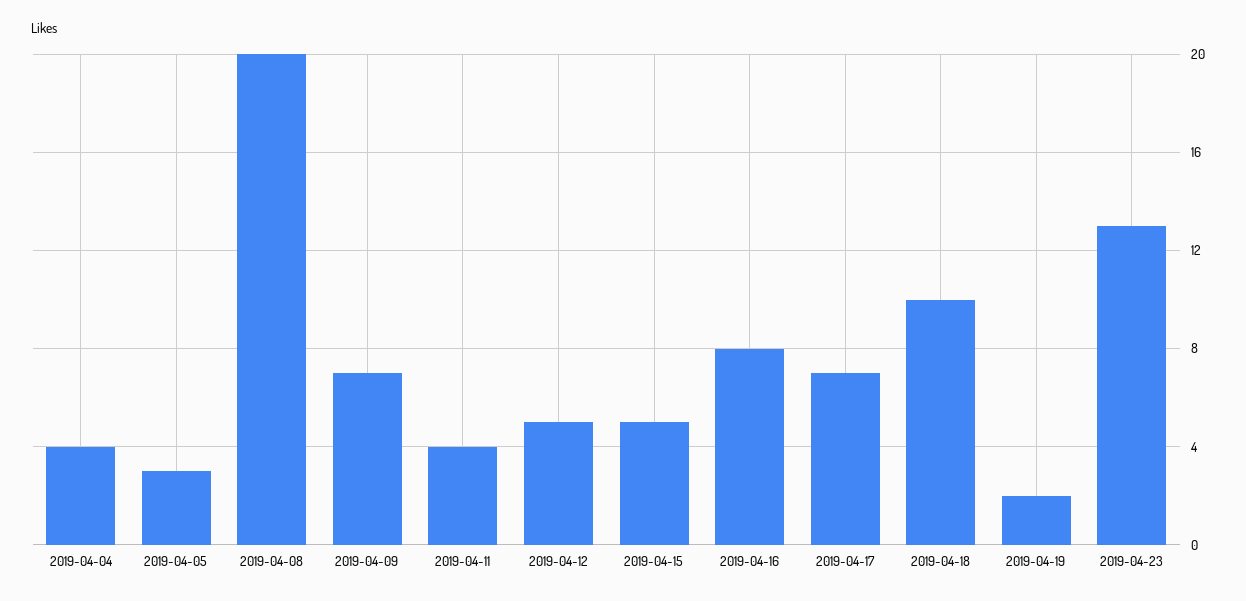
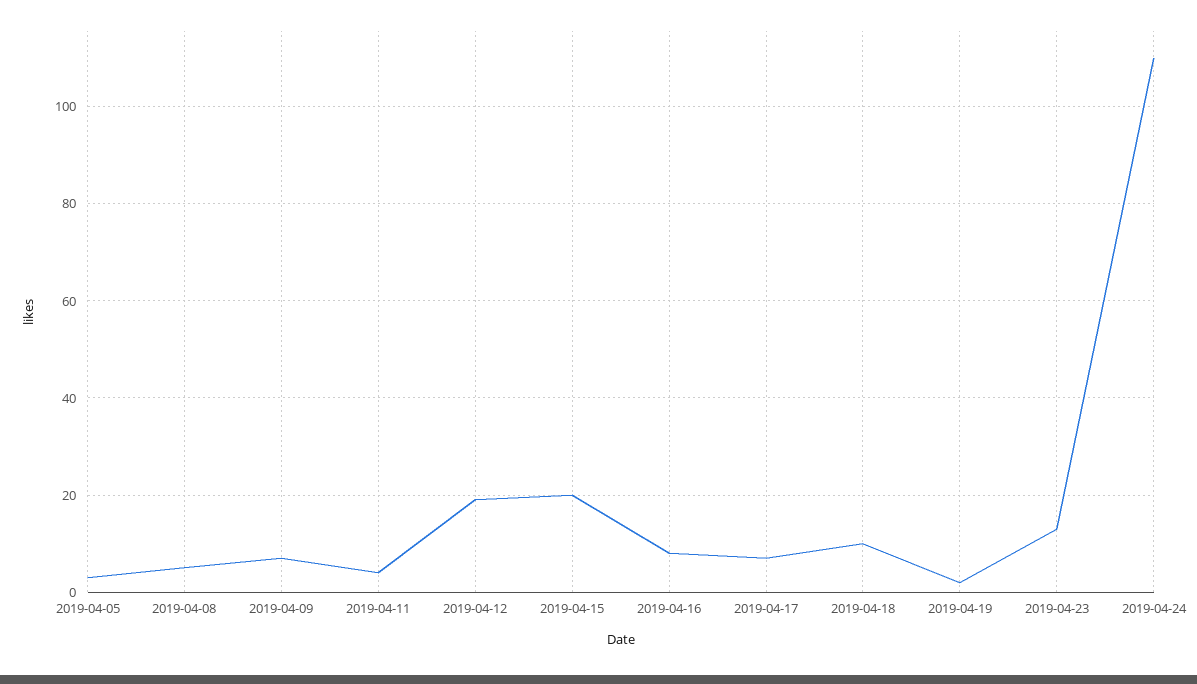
2019-04-04: 4 -> none
2019-04-08: 20 -> 5
2019-04-12: 5 -> 20
2019-04-15: 5 -> 20
2019-04-24: none -> 110

